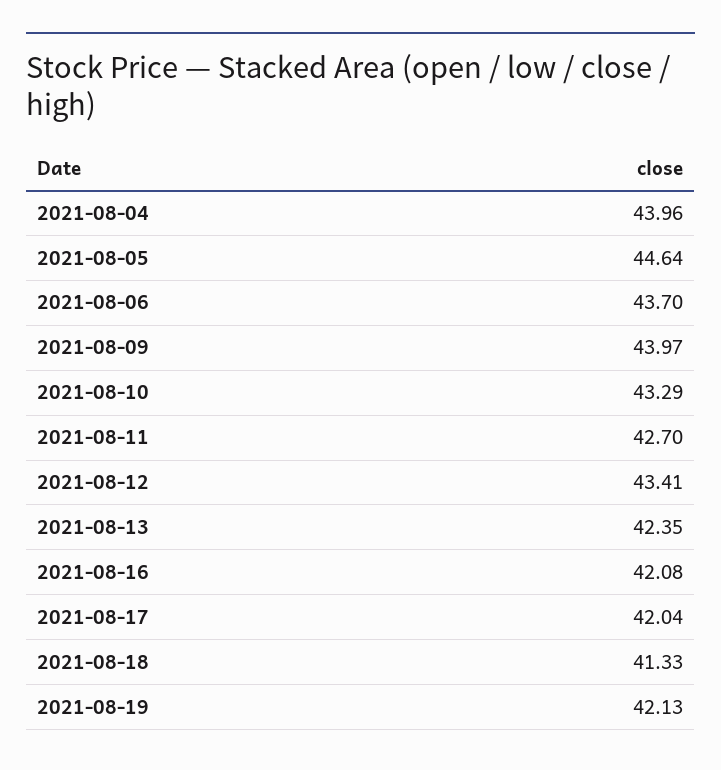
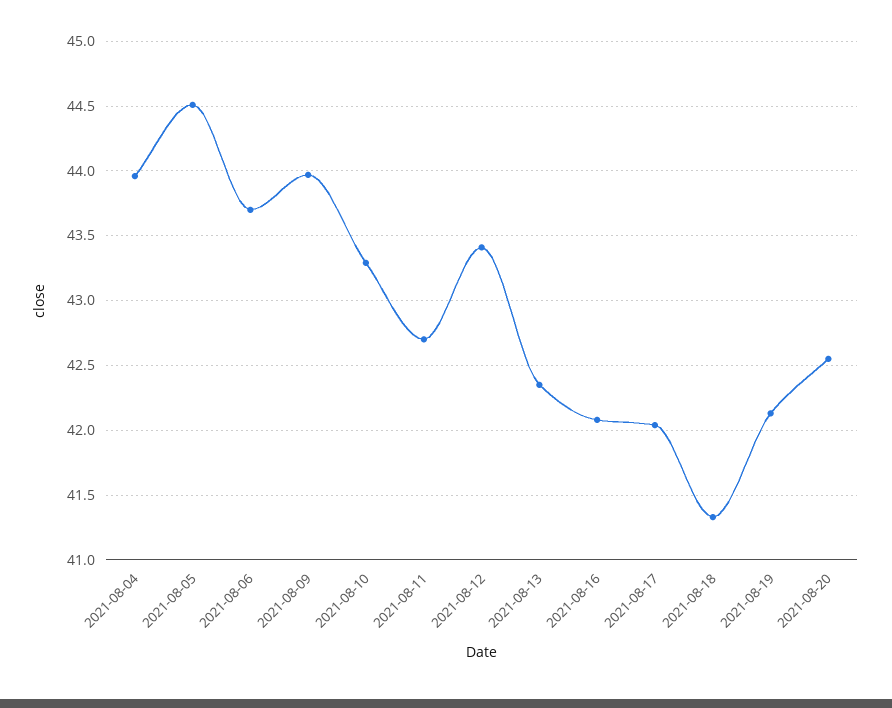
2021-08-05: 44.64 -> 44.5
2021-08-20: none -> 42.55

